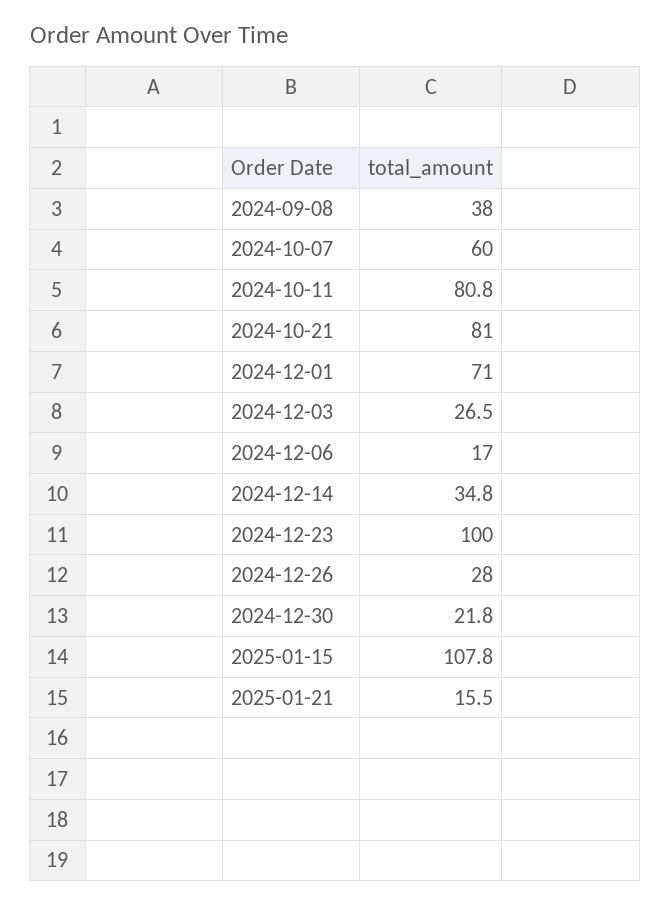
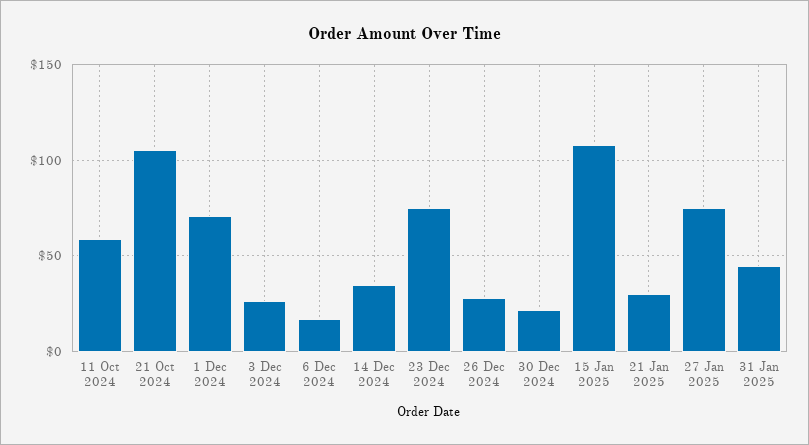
2024-09-08: 38 -> none
2024-10-07: 60 -> none
2024-10-11: 80.8 -> 60
2024-10-21: 81 -> 105
2024-12-23: 100 -> 75
2025-01-21: 15.5 -> 30
27 Jan 2025: none -> 75
31 Jan 2025: none -> 45

